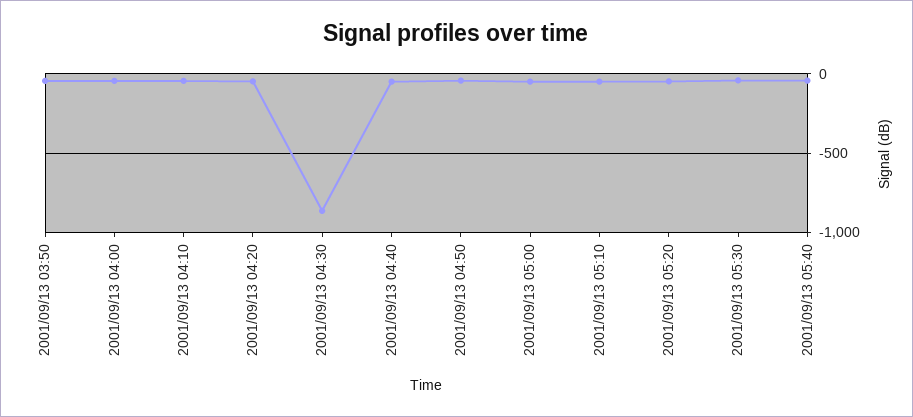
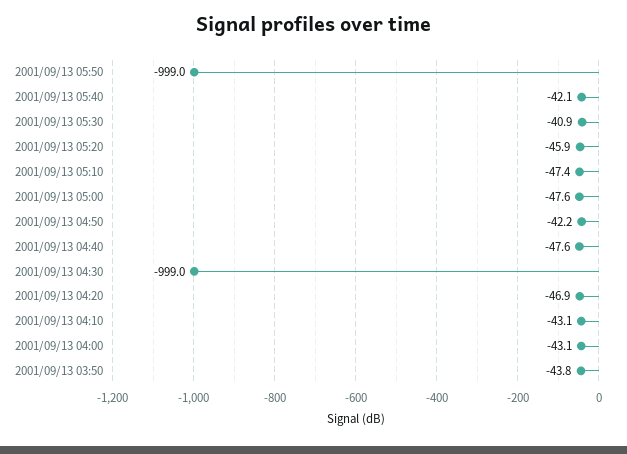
2001/09/13 04:30: -850 -> -999
2001/09/13 05:50: none -> -999

